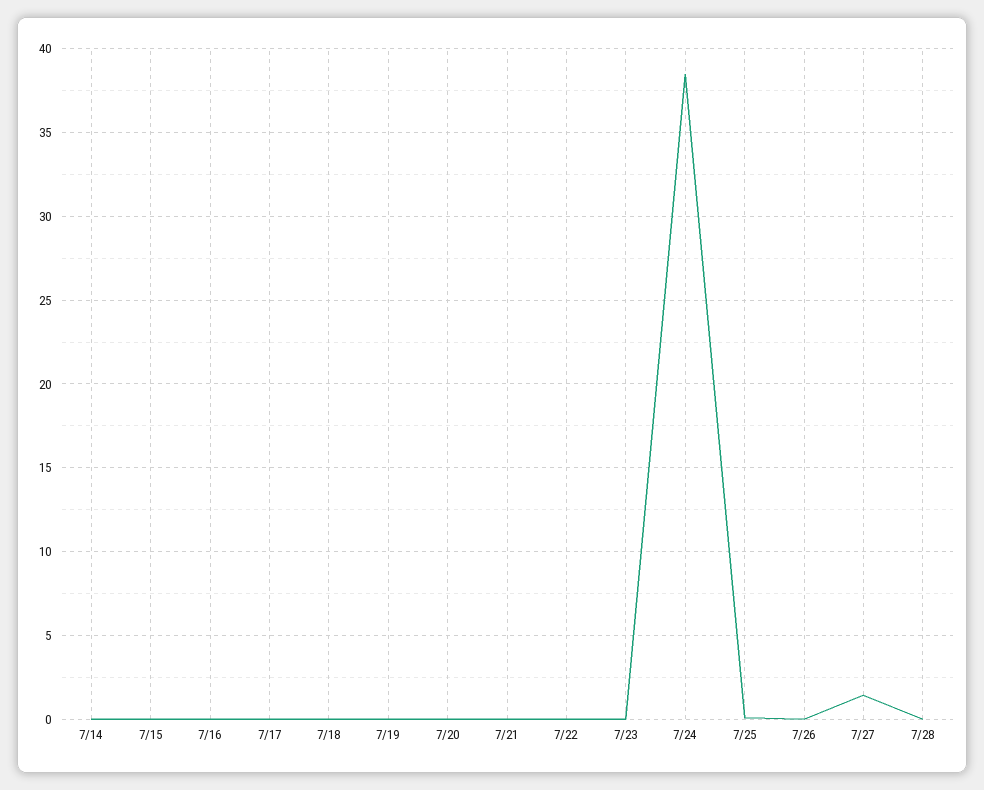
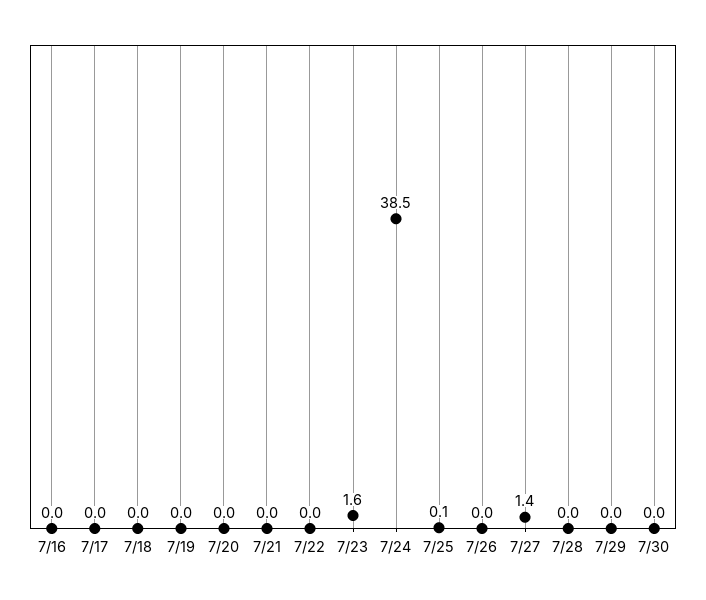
7/14: 0 -> none
7/15: 0 -> none
7/23: 0 -> 1.6
7/29: none -> 0
7/30: none -> 0

